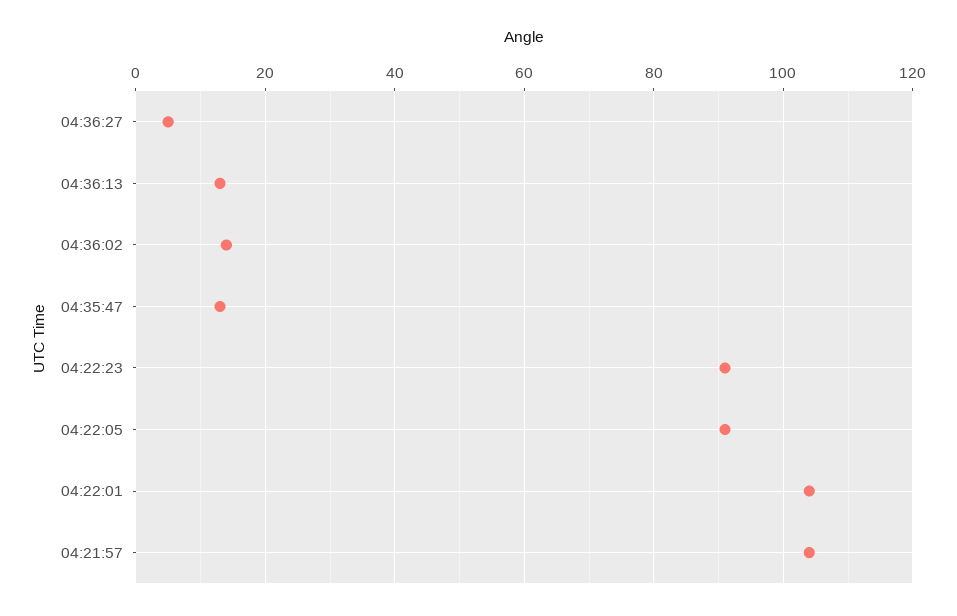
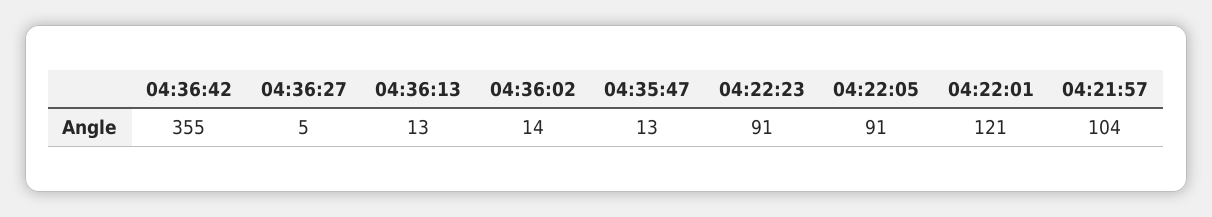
04:22:01: 105 -> 121
04:36:42: none -> 355

